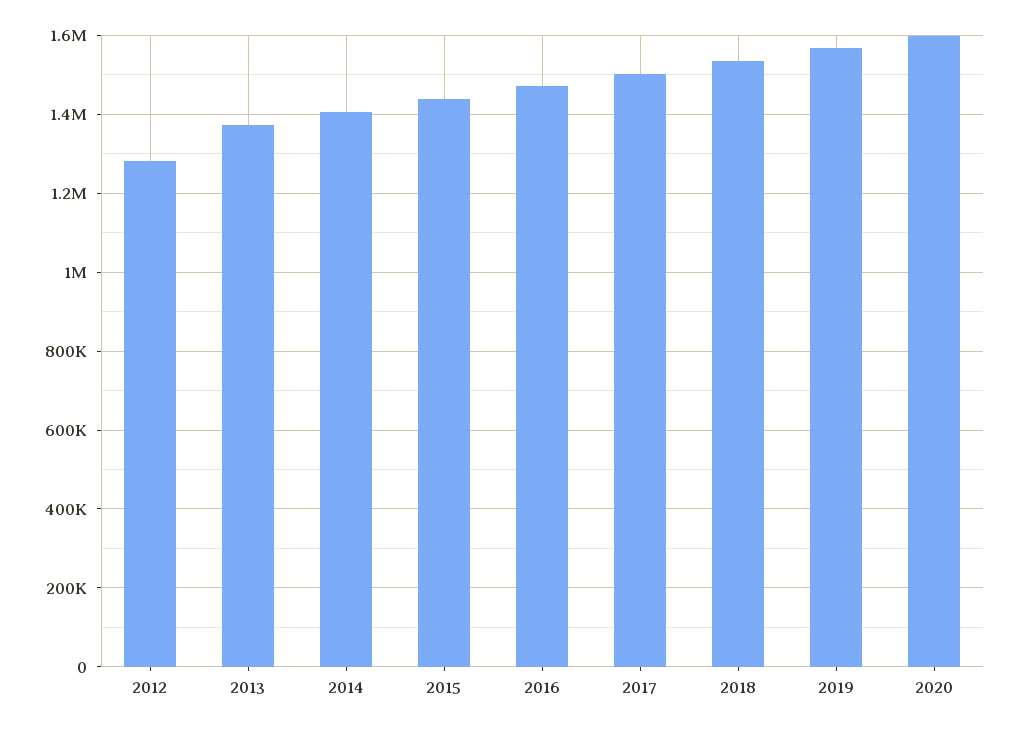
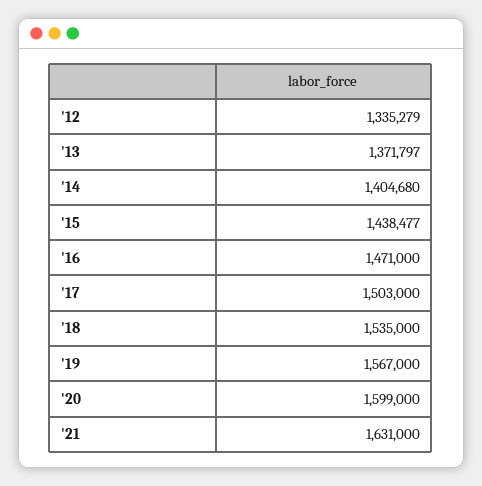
2012: 1280000 -> 1335279
'21: none -> 1631000

